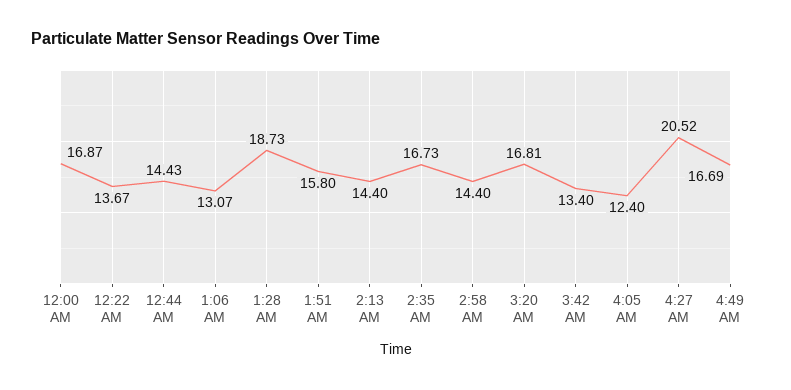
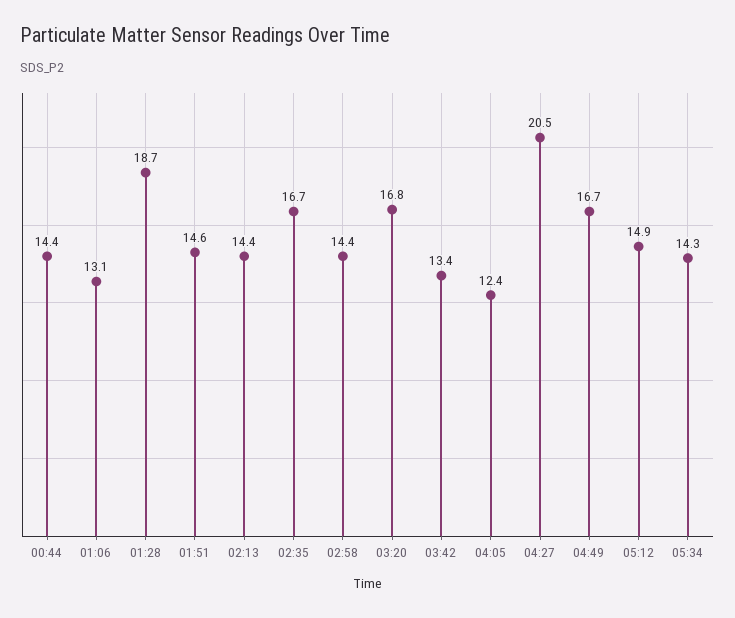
12:00 AM: 16.87 -> none
12:22 AM: 13.67 -> none
1:51 AM: 15.8 -> 14.6
05:12: none -> 14.9
05:34: none -> 14.3

